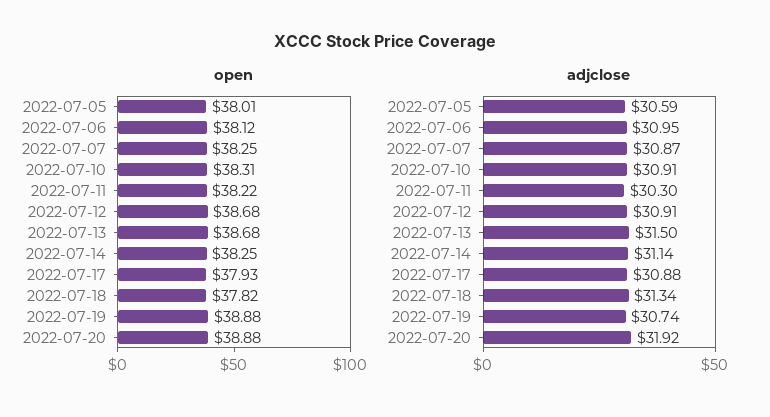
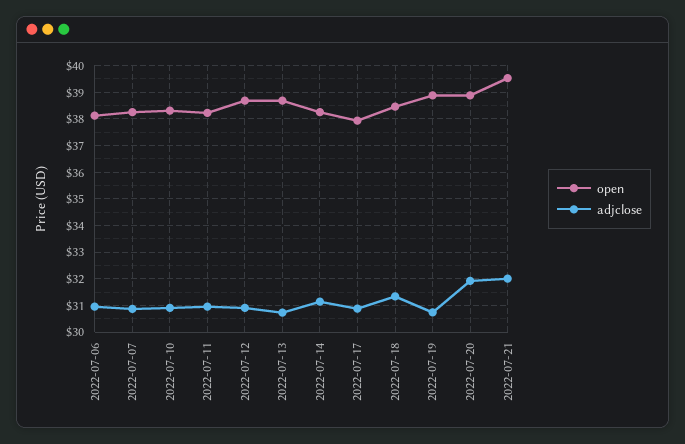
open, 2022-07-05: 38.01 -> none
open, 2022-07-18: 37.82 -> 38.5
adjclose, 2022-07-05: 30.59 -> none
adjclose, 2022-07-11: 30.3 -> 31
adjclose, 2022-07-13: 31.5 -> 30.75
open, 2022-07-21: none -> 39.5
adjclose, 2022-07-21: none -> 32

